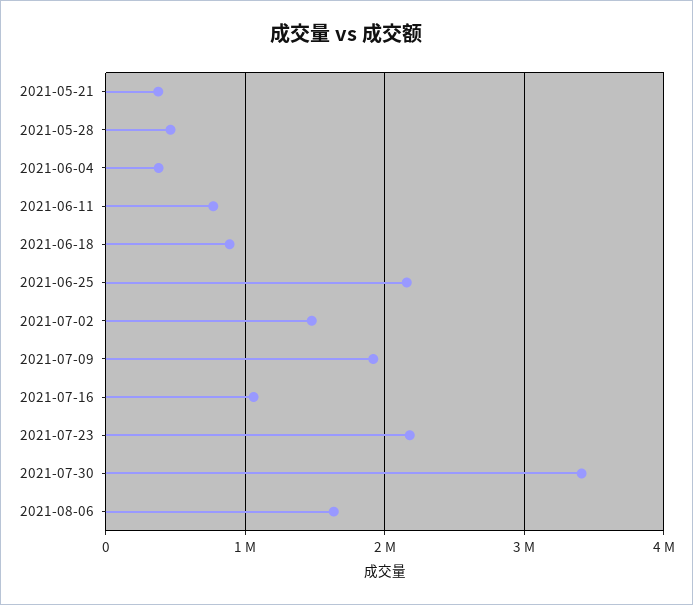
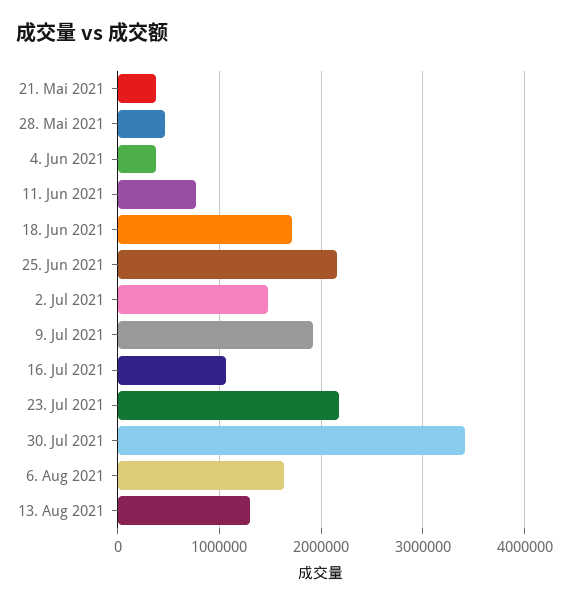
2021-06-18: 900000 -> 1700000
13. Aug 2021: none -> 1300000

